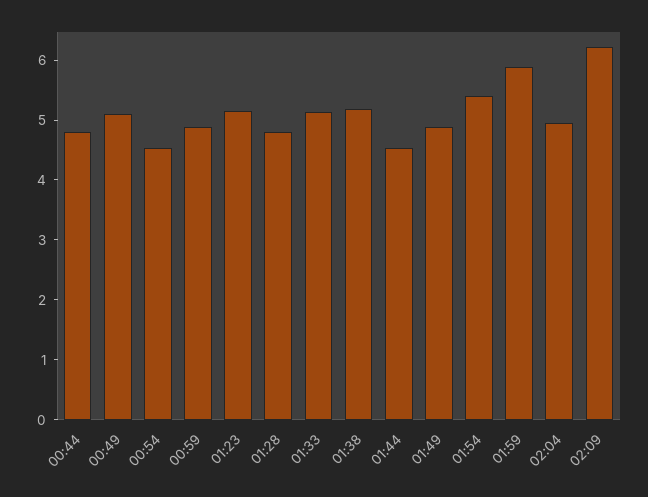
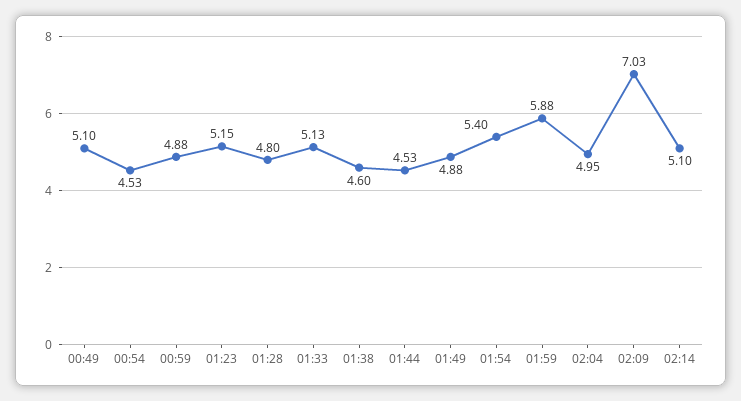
00:44: 4.8 -> none
01:38: 5.2 -> 4.6
02:09: 6.2 -> 7.03
02:14: none -> 5.1

